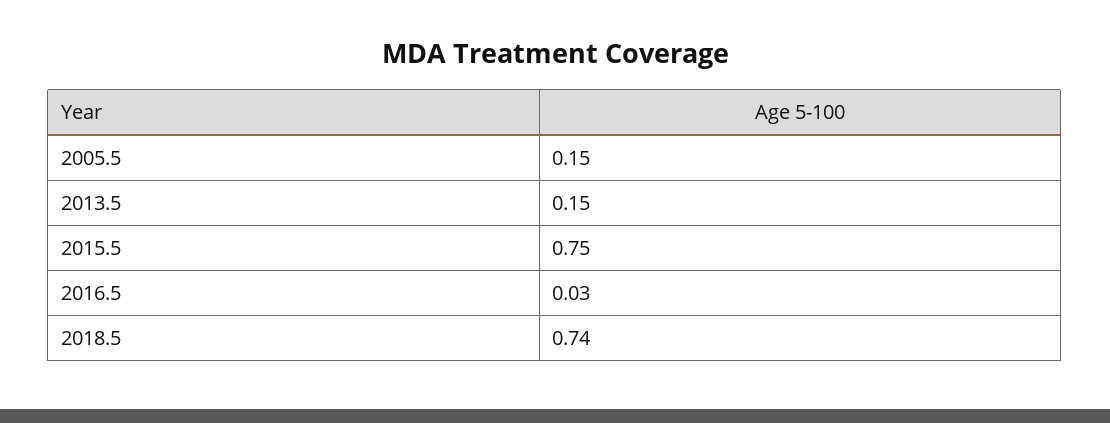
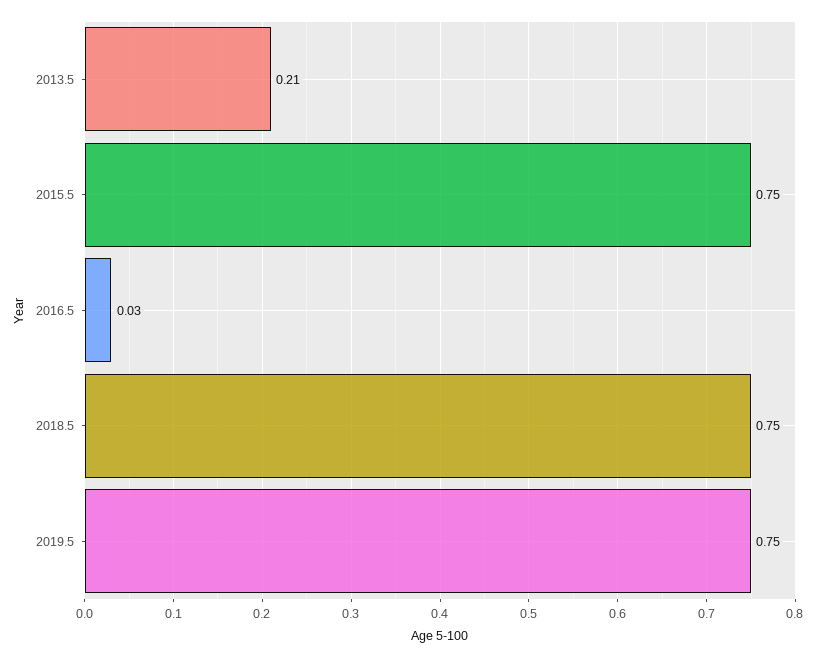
2005.5: 0.15 -> none
2013.5: 0.15 -> 0.21
2018.5: 0.74 -> 0.75
2019.5: none -> 0.75

